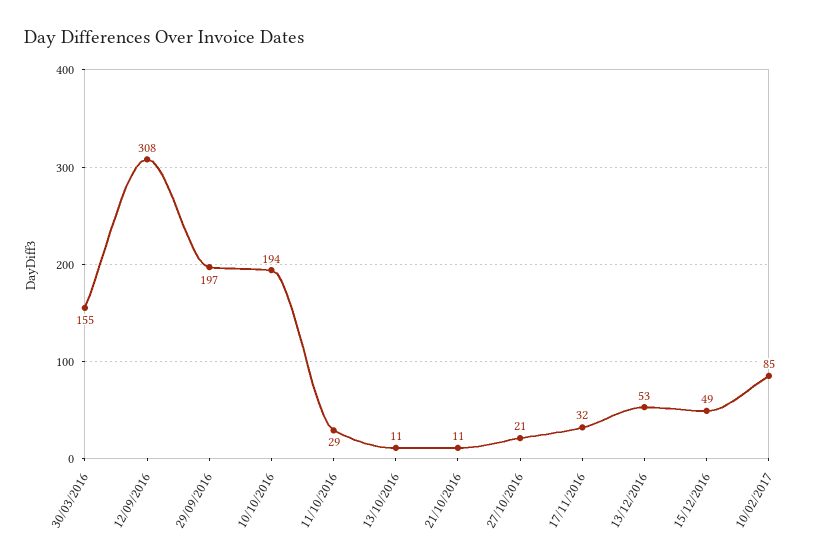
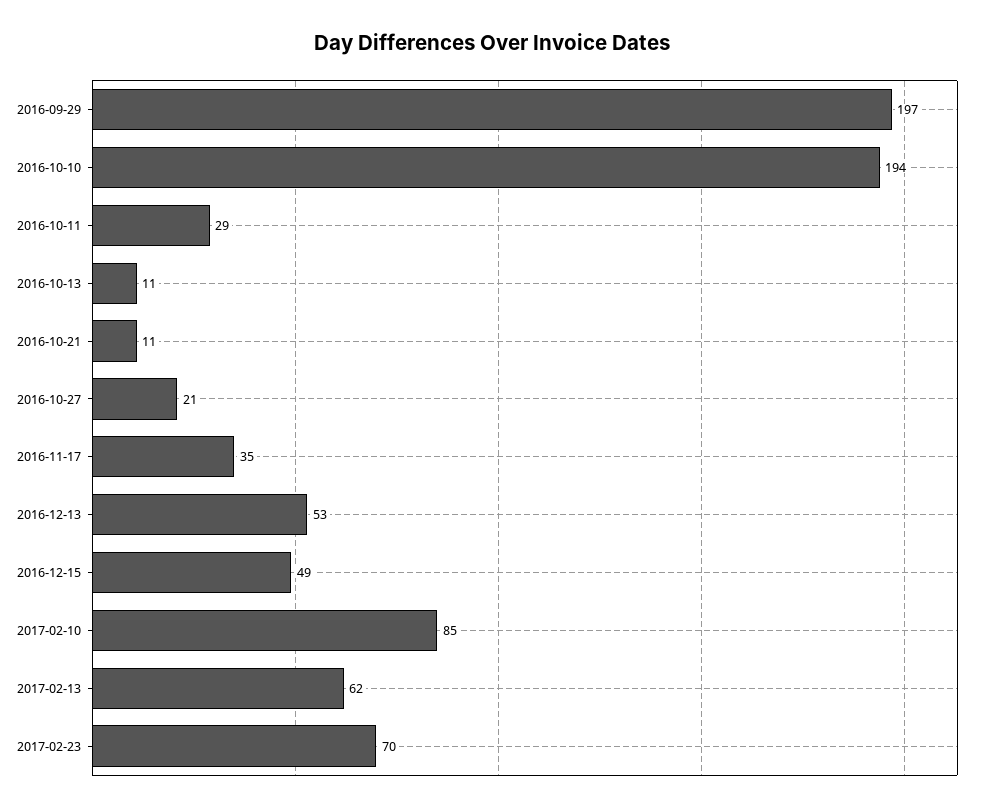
30/03/2016: 155 -> none
12/09/2016: 308 -> none
17/11/2016: 32 -> 35
2017-02-13: none -> 62
2017-02-23: none -> 70

